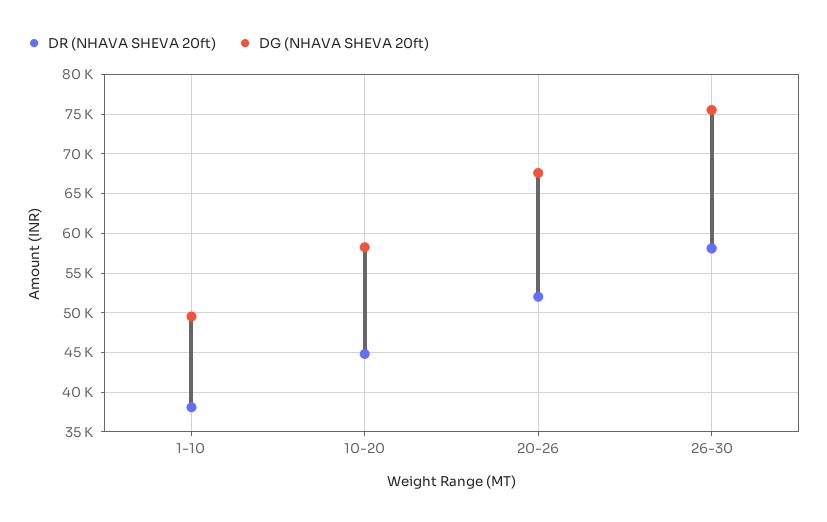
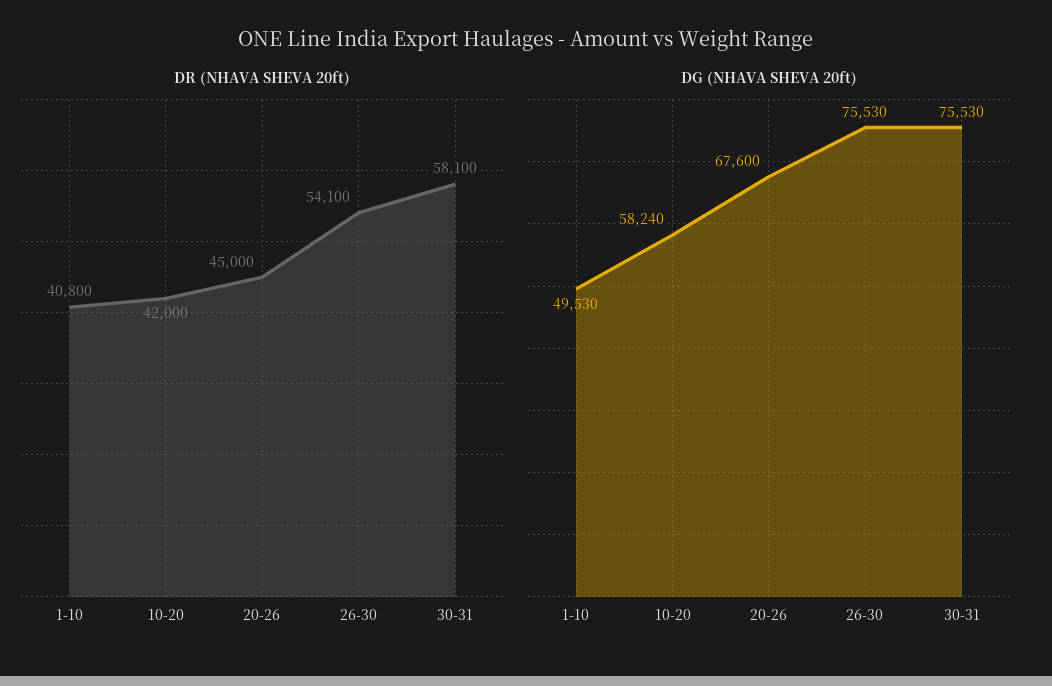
DR (NHAVA SHEVA 20ft), 1-10: 38000 -> 40800
DR (NHAVA SHEVA 20ft), 10-20: 45000 -> 42000
DR (NHAVA SHEVA 20ft), 20-26: 52000 -> 45000
DR (NHAVA SHEVA 20ft), 26-30: 58000 -> 54100
DR (NHAVA SHEVA 20ft), 30-31: none -> 58100
DG (NHAVA SHEVA 20ft), 30-31: none -> 75530

